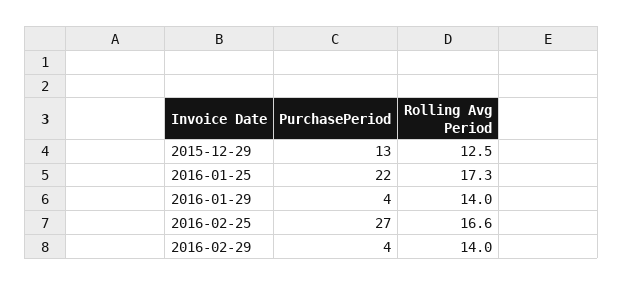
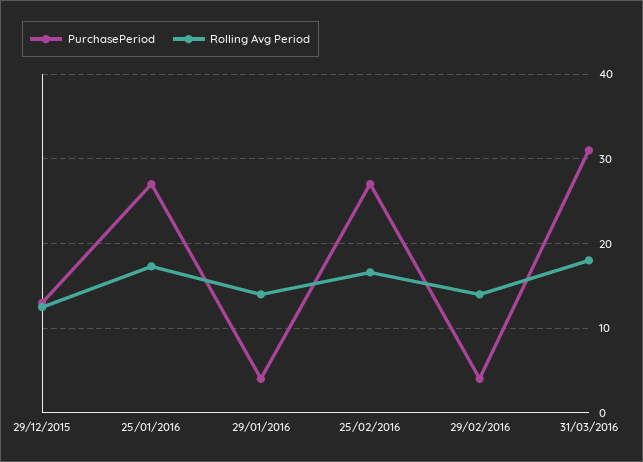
PurchasePeriod, 2016-01-25: 22 -> 27
PurchasePeriod, 31/03/2016: none -> 31
Rolling Avg Period, 31/03/2016: none -> 18

